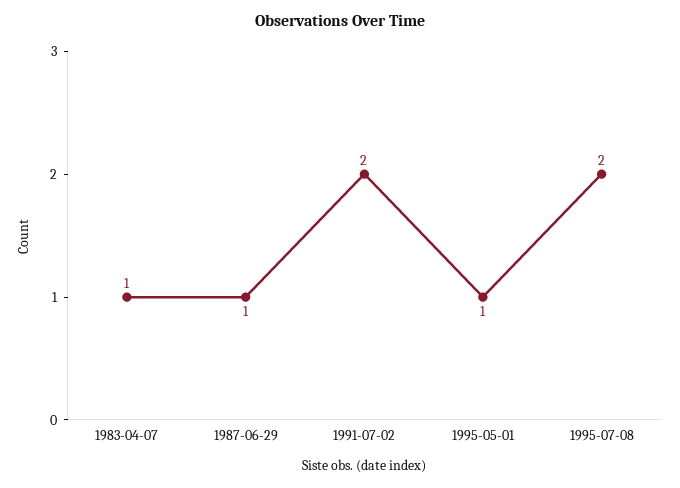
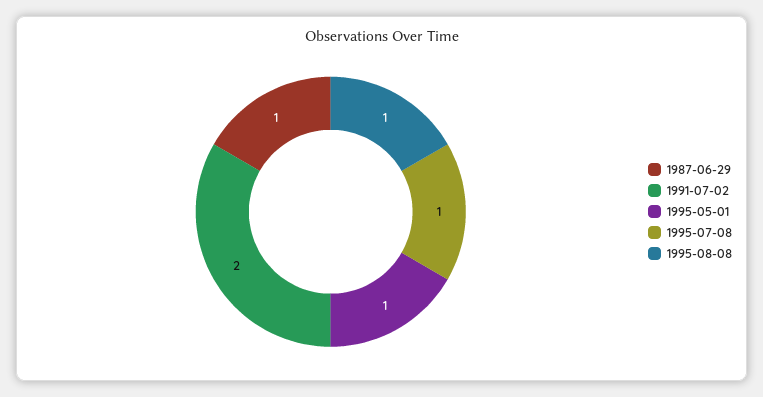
1983-04-07: 1 -> none
1995-07-08: 2 -> 1
1995-08-08: none -> 1

